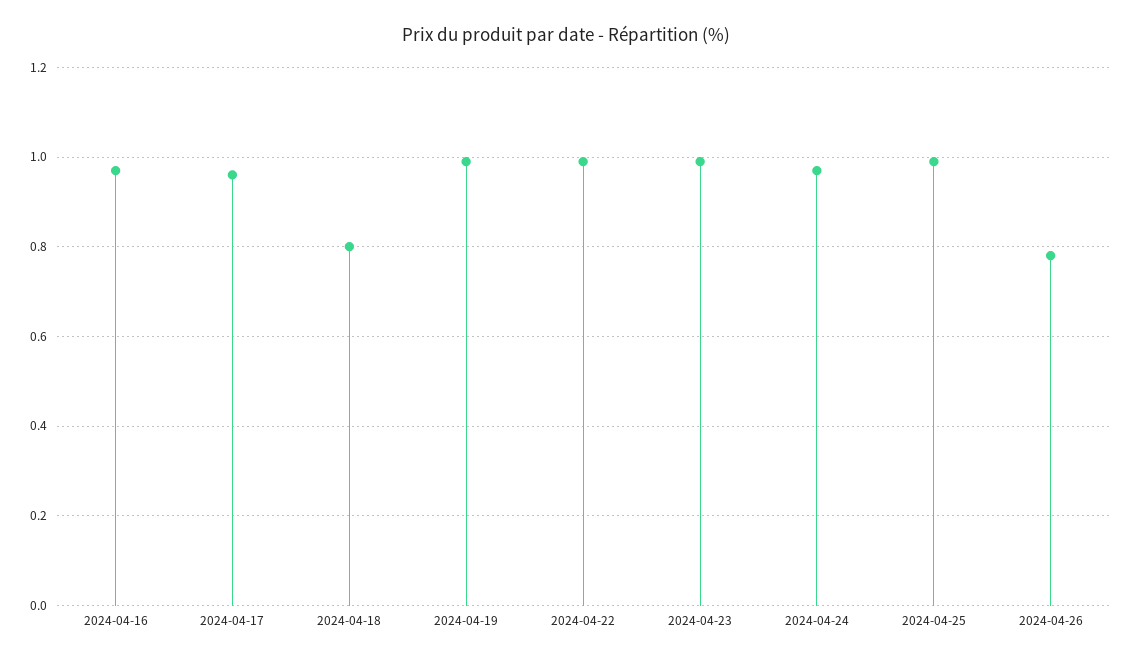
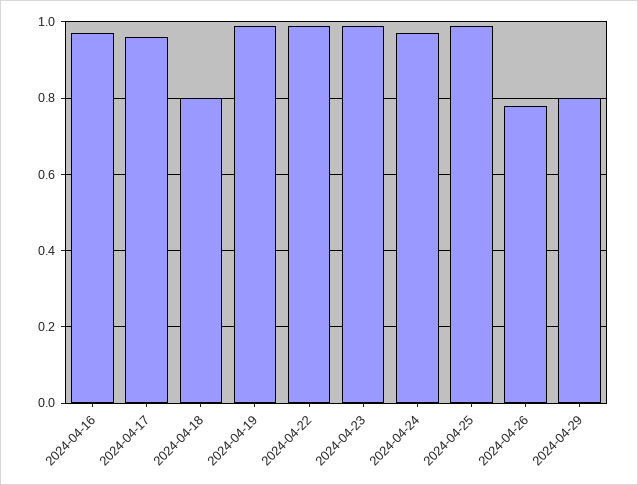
2024-04-29: none -> 0.8

